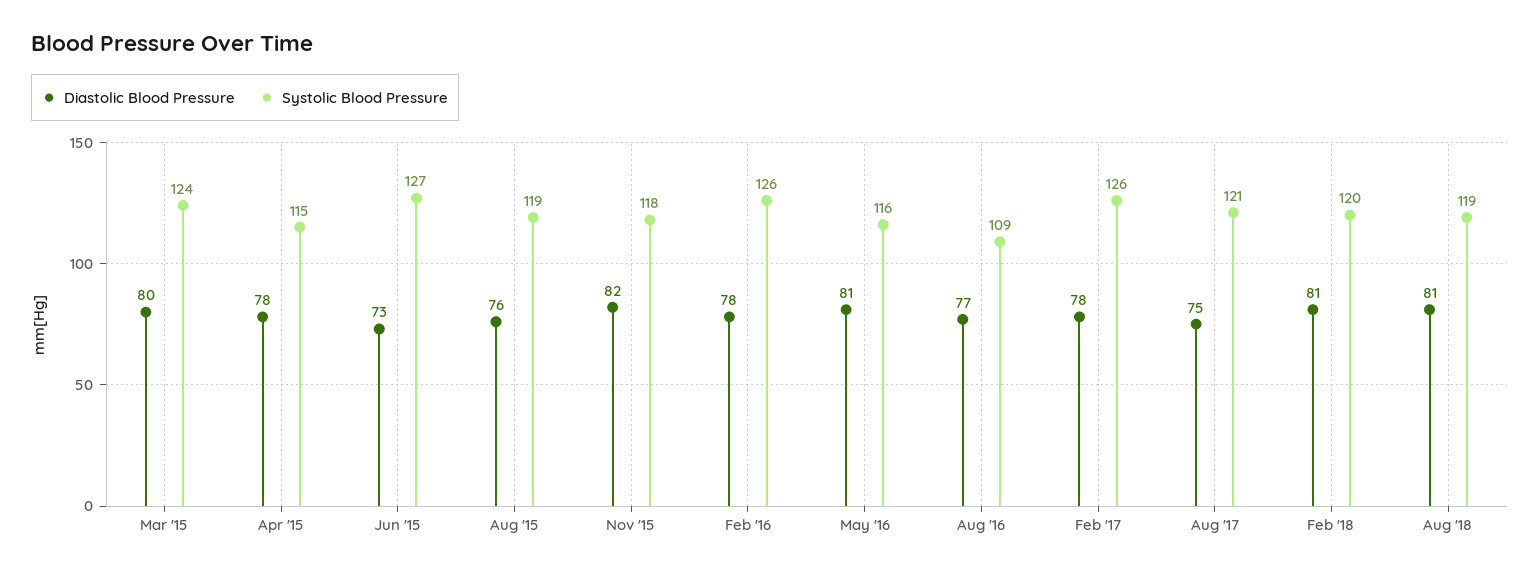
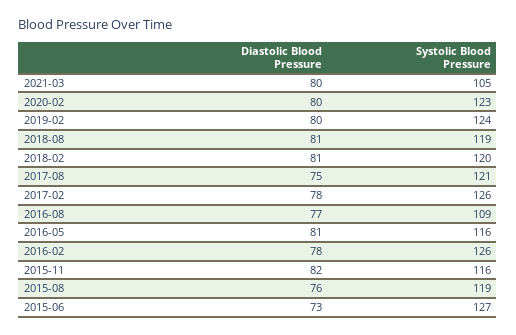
Diastolic Blood Pressure, Mar '15: 80 -> none
Systolic Blood Pressure, Mar '15: 124 -> none
Diastolic Blood Pressure, Apr '15: 78 -> none
Systolic Blood Pressure, Apr '15: 115 -> none
Systolic Blood Pressure, Nov '15: 118 -> 116
Diastolic Blood Pressure, 2021-03: none -> 80
Systolic Blood Pressure, 2021-03: none -> 105
Diastolic Blood Pressure, 2020-02: none -> 80
Systolic Blood Pressure, 2020-02: none -> 123
Diastolic Blood Pressure, 2019-02: none -> 80
Systolic Blood Pressure, 2019-02: none -> 124

